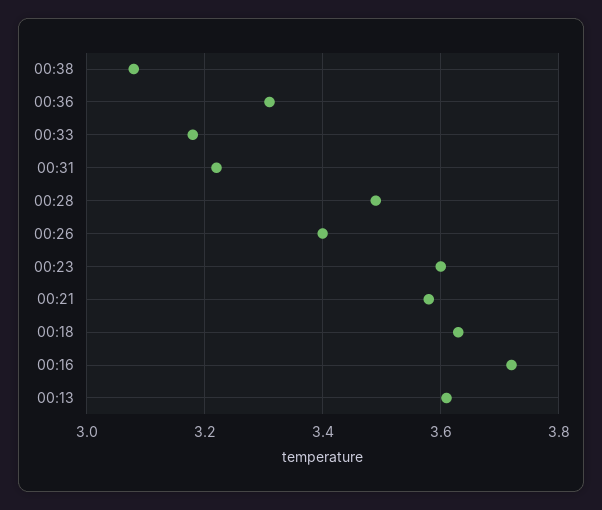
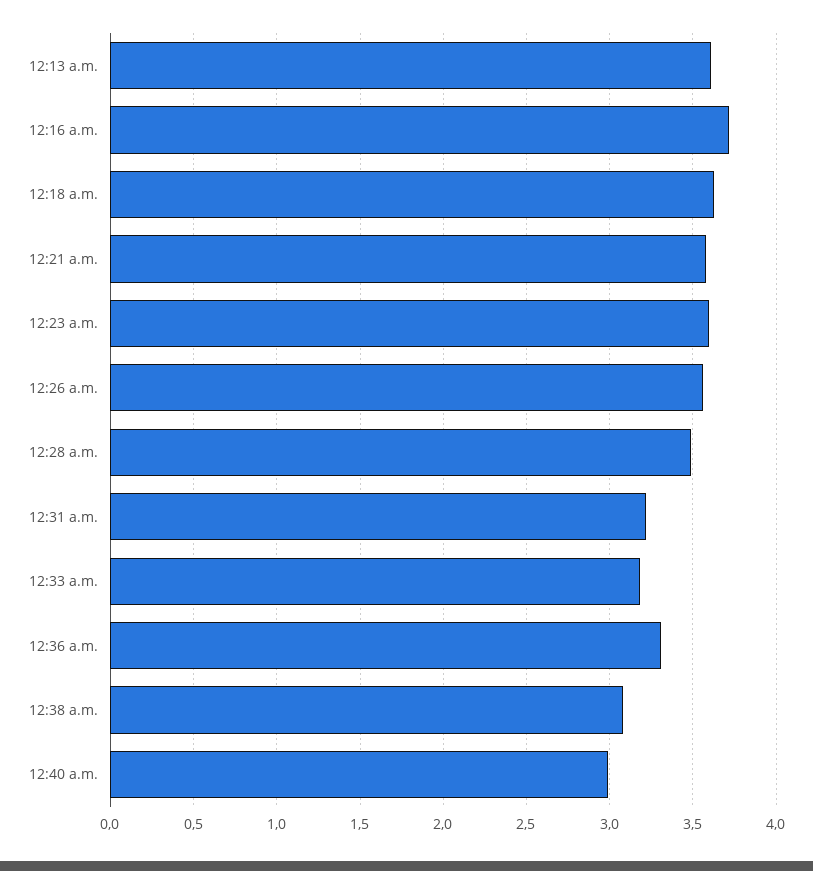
00:26: 3.4 -> 3.55
12:40 a.m.: none -> 3

